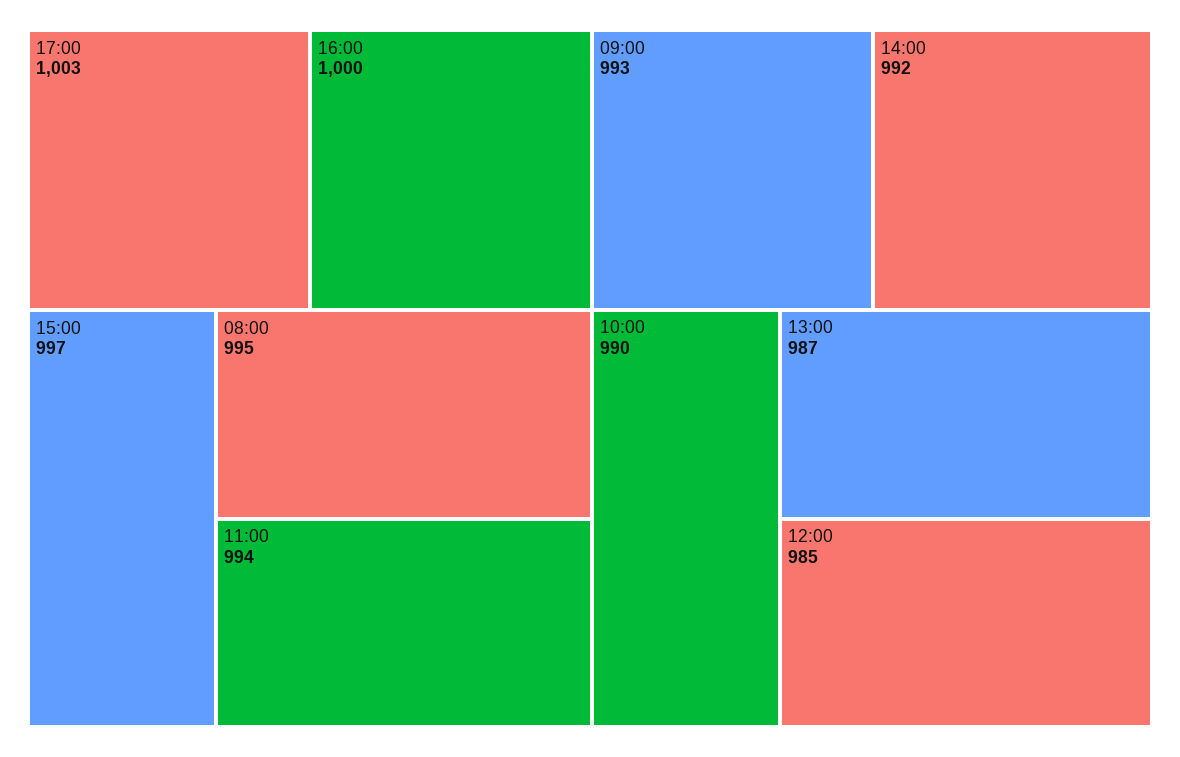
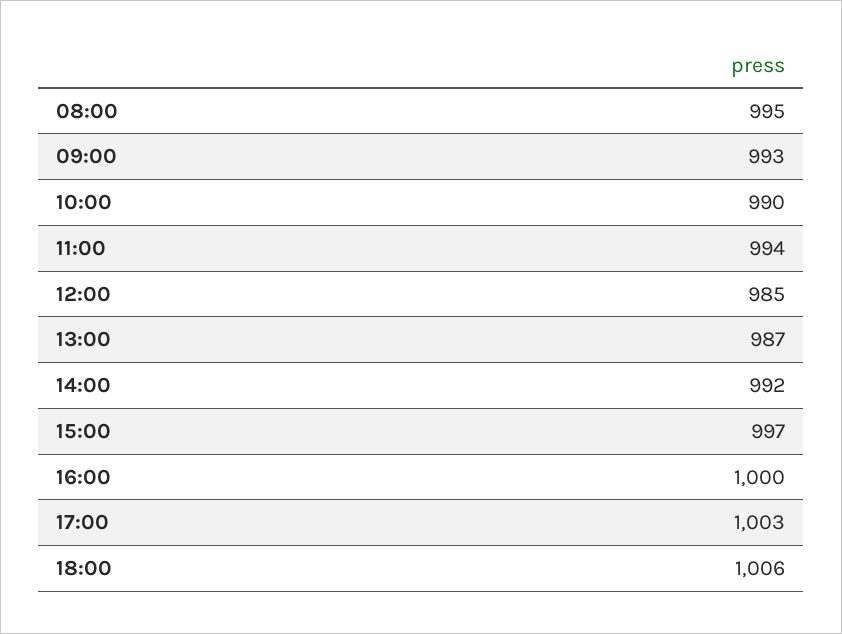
18:00: none -> 1006

